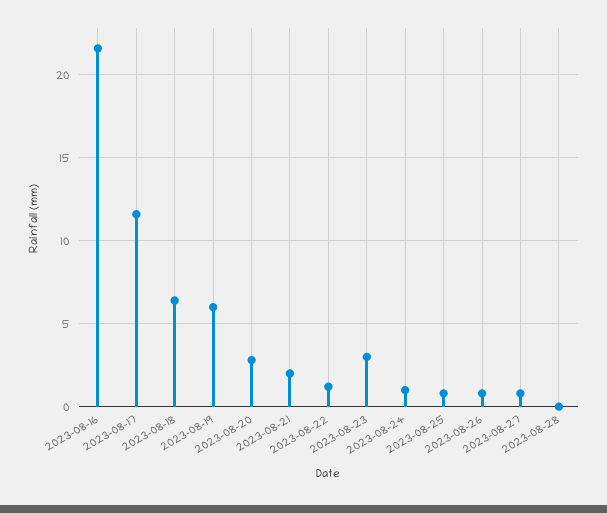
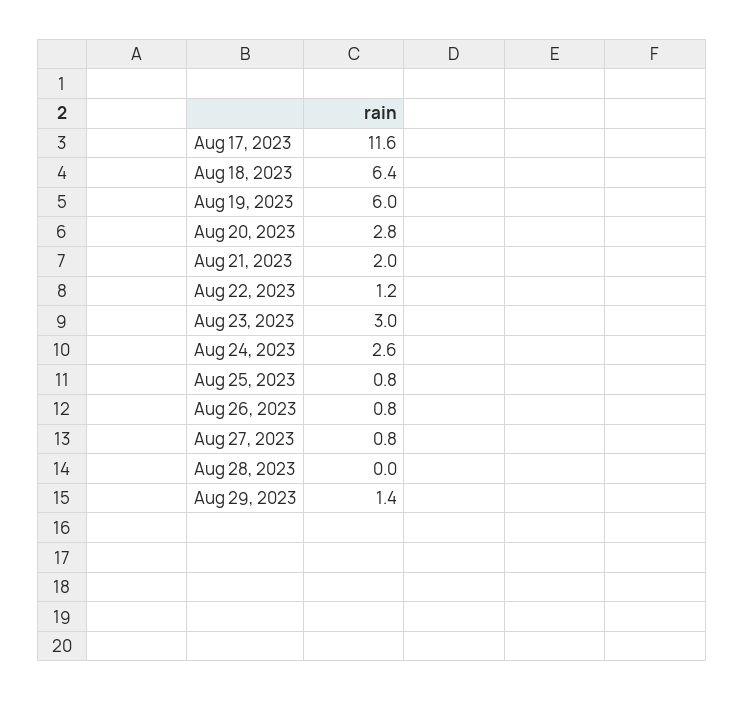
2023-08-16: 21.5 -> none
2023-08-24: 1 -> 2.6
Aug 29, 2023: none -> 1.4

